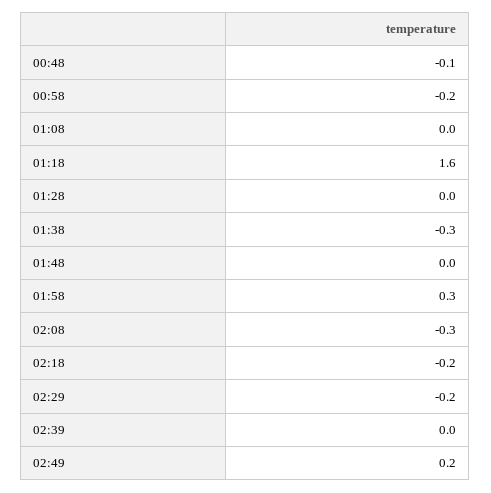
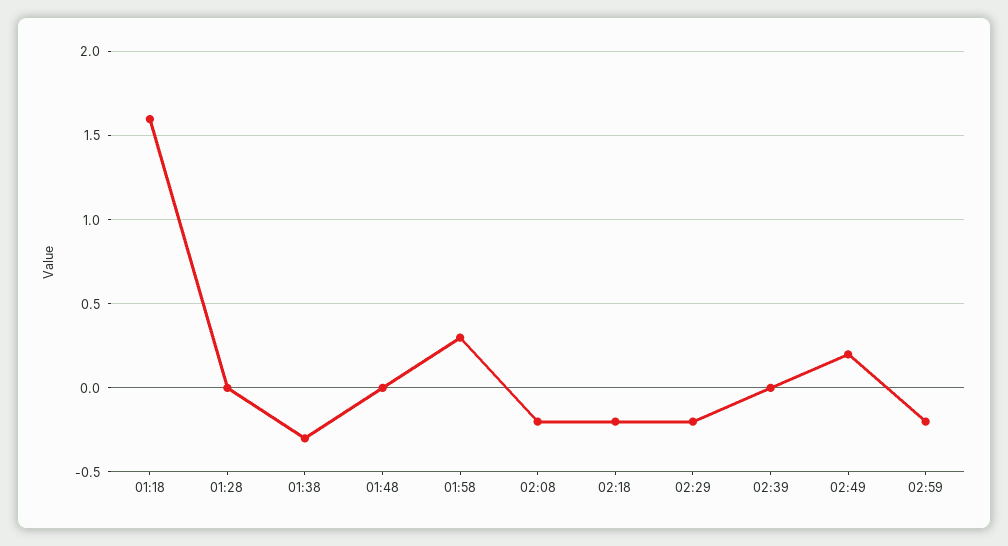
00:48: -0.1 -> none
00:58: -0.2 -> none
01:08: 0 -> none
02:08: -0.3 -> -0.2
02:59: none -> -0.2

